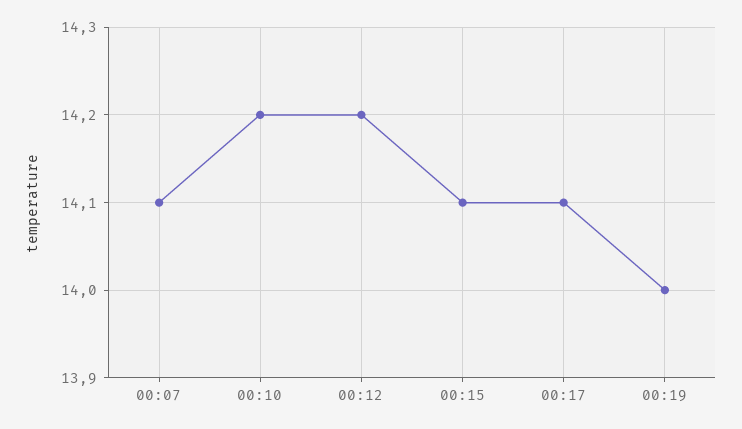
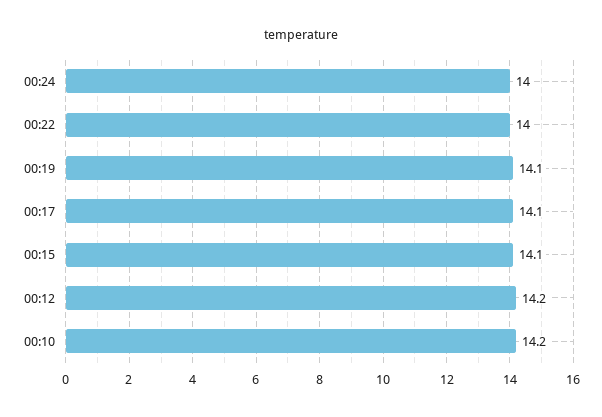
00:07: 14.1 -> none
00:19: 14 -> 14.1
00:24: none -> 14
00:22: none -> 14

